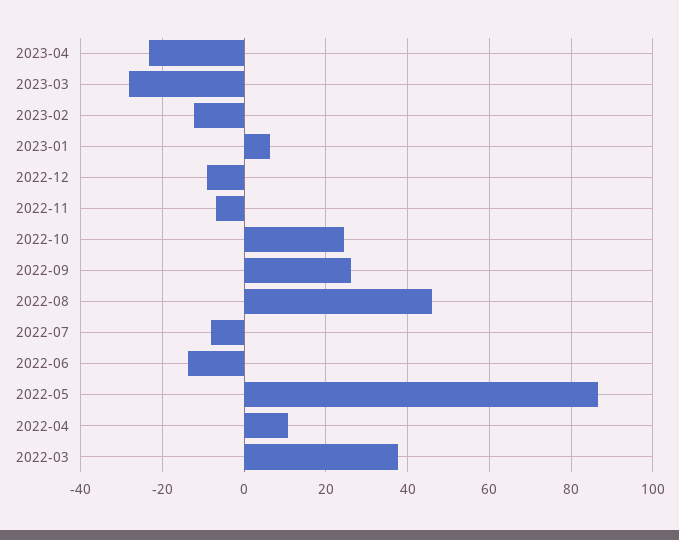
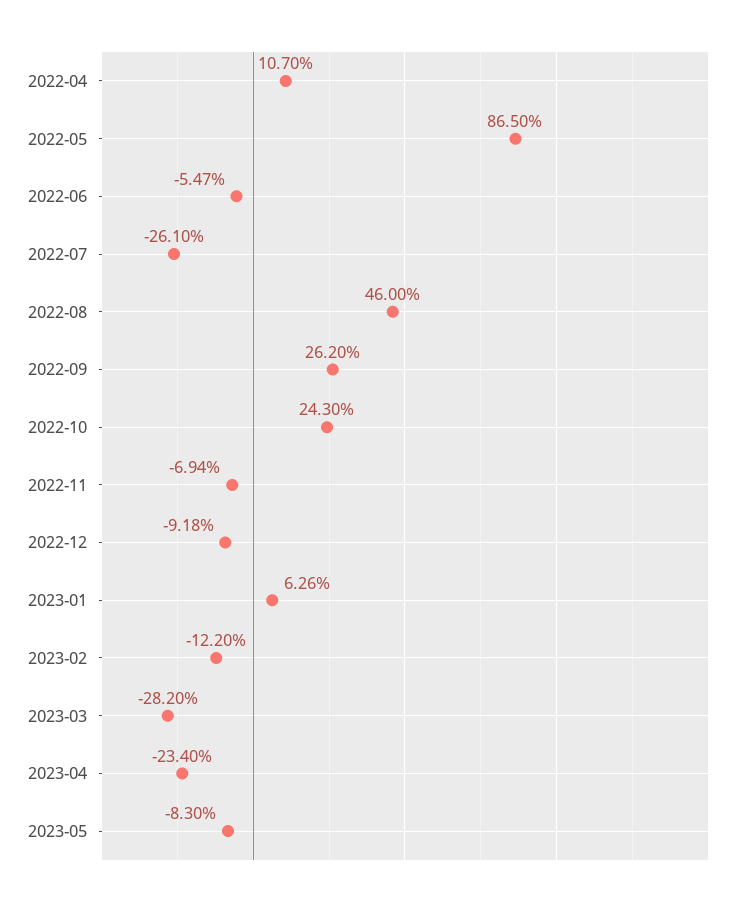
2022-07: -8 -> -26.1
2022-06: -14 -> -5.47
2022-03: 38 -> none
2023-05: none -> -8.3

